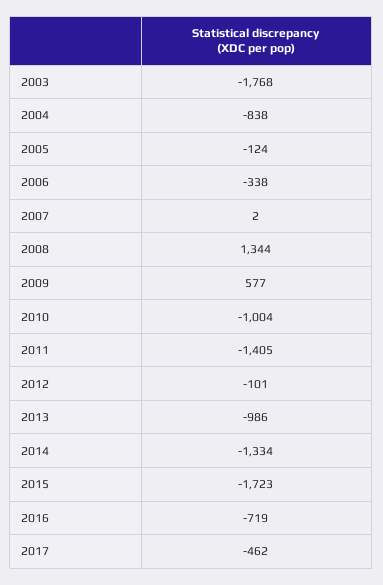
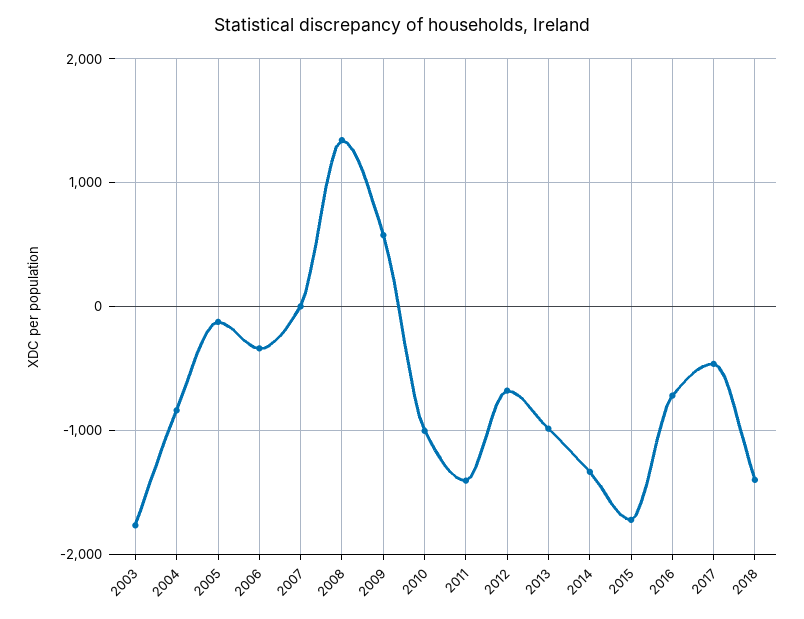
2012: -101 -> -700
2018: none -> -1400

